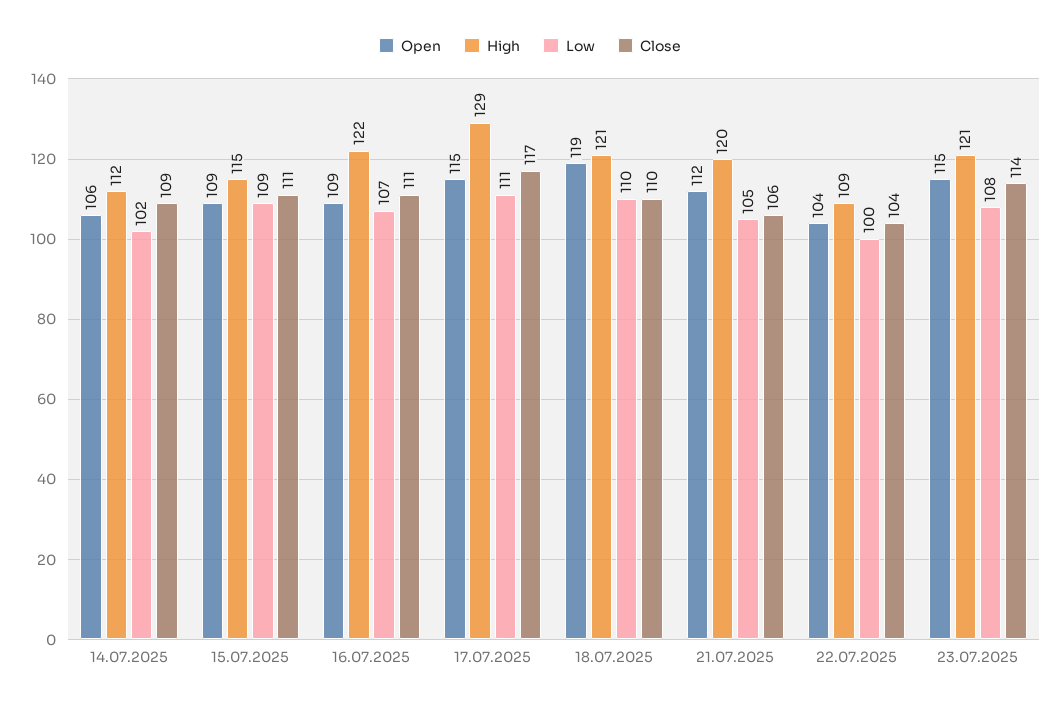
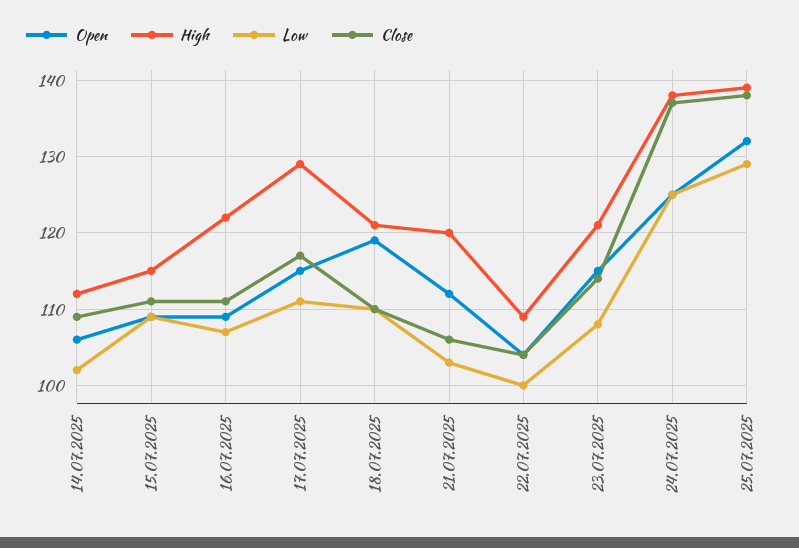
Low, 21.07.2025: 105 -> 103
Open, 24.07.2025: none -> 125
High, 24.07.2025: none -> 138
Low, 24.07.2025: none -> 125
Close, 24.07.2025: none -> 137
Open, 25.07.2025: none -> 132
High, 25.07.2025: none -> 139
Low, 25.07.2025: none -> 129
Close, 25.07.2025: none -> 138

